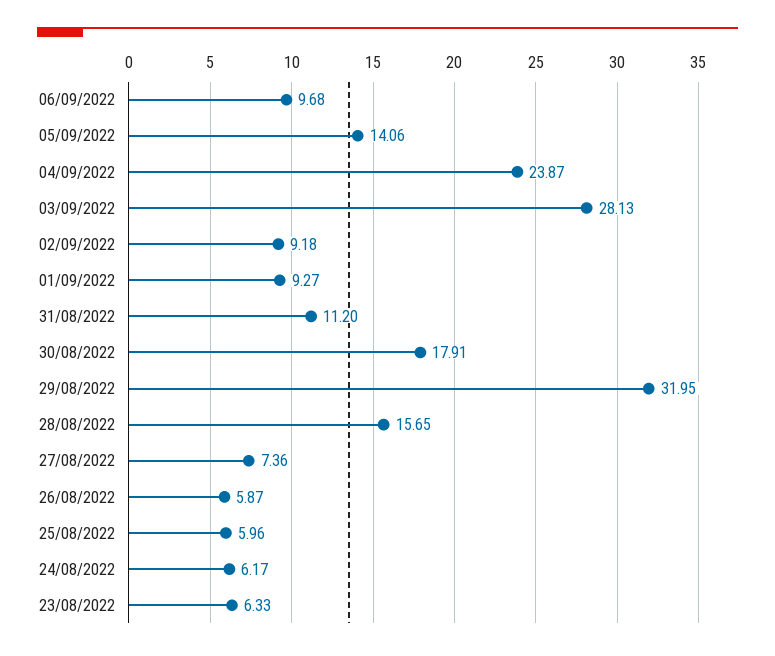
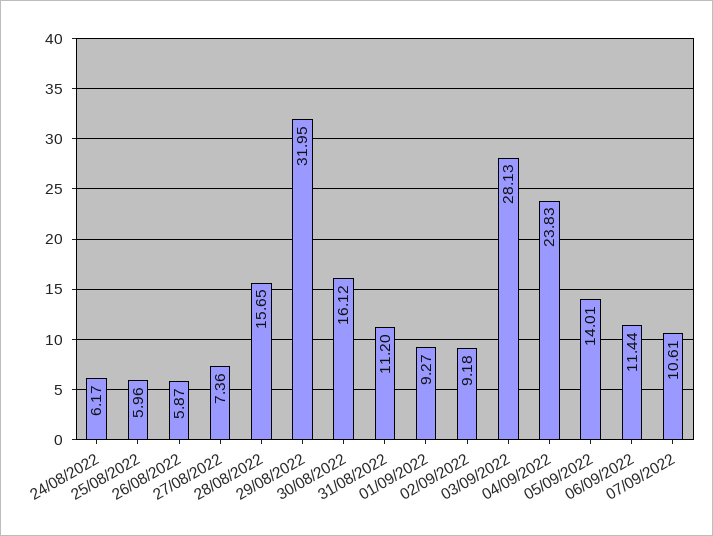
06/09/2022: 9.68 -> 11.44
05/09/2022: 14.06 -> 14.01
04/09/2022: 23.87 -> 23.83
30/08/2022: 17.91 -> 16.12
23/08/2022: 6.33 -> none
07/09/2022: none -> 10.61

